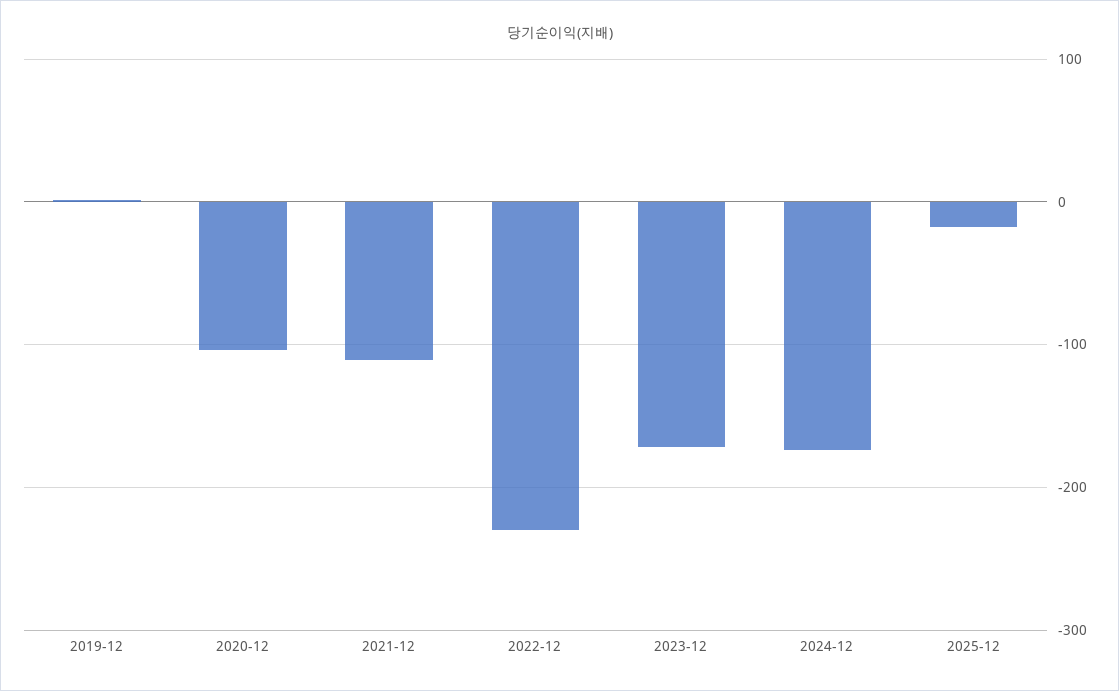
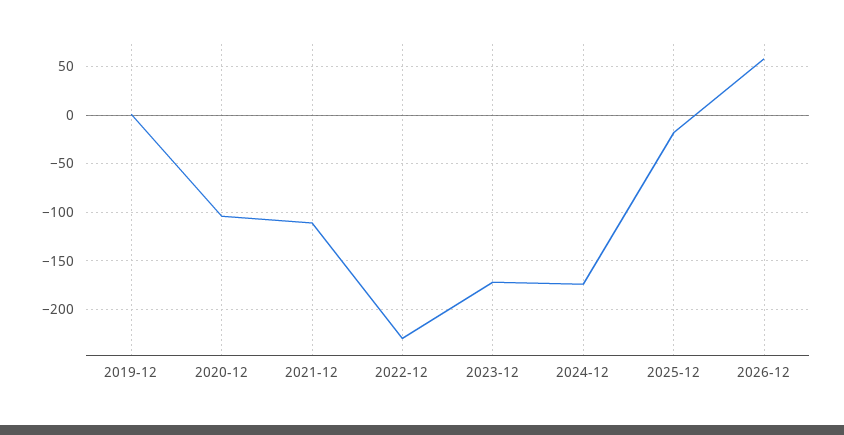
2026-12: none -> 60

